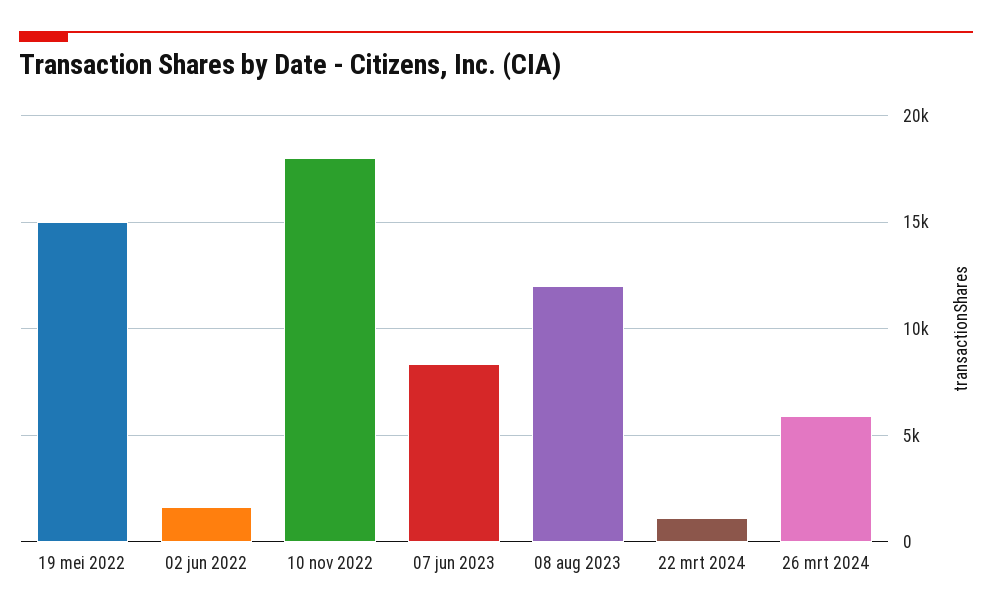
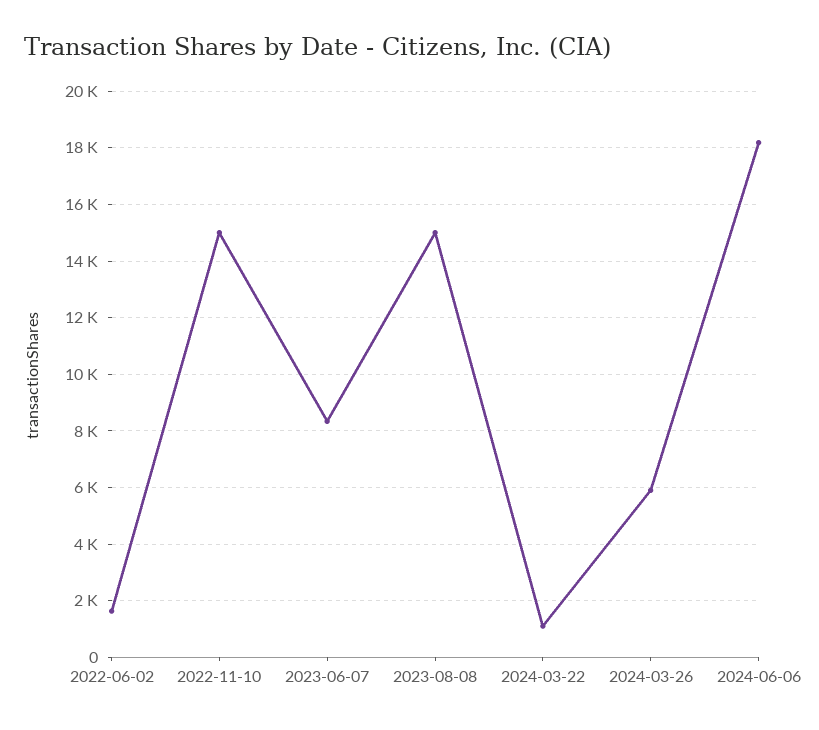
19 mei 2022: 15000 -> none
10 nov 2022: 18000 -> 15000
08 aug 2023: 12000 -> 15000
2024-06-06: none -> 18250

